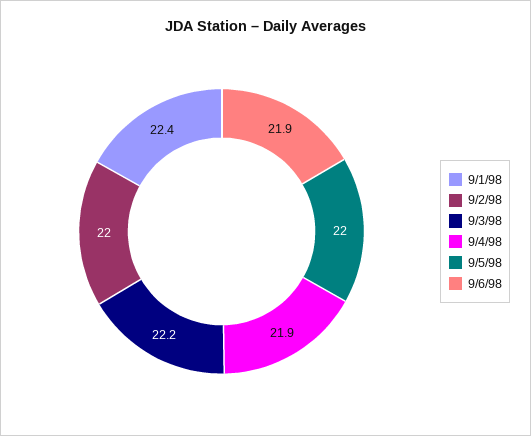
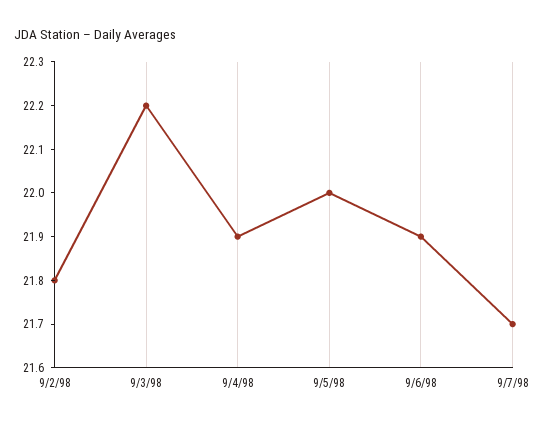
9/1/98: 22.4 -> none
9/2/98: 22 -> 21.8
9/7/98: none -> 21.7

